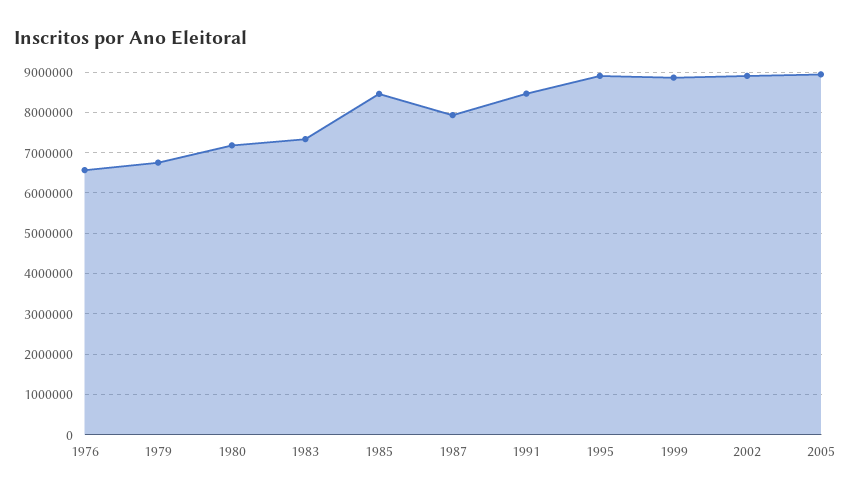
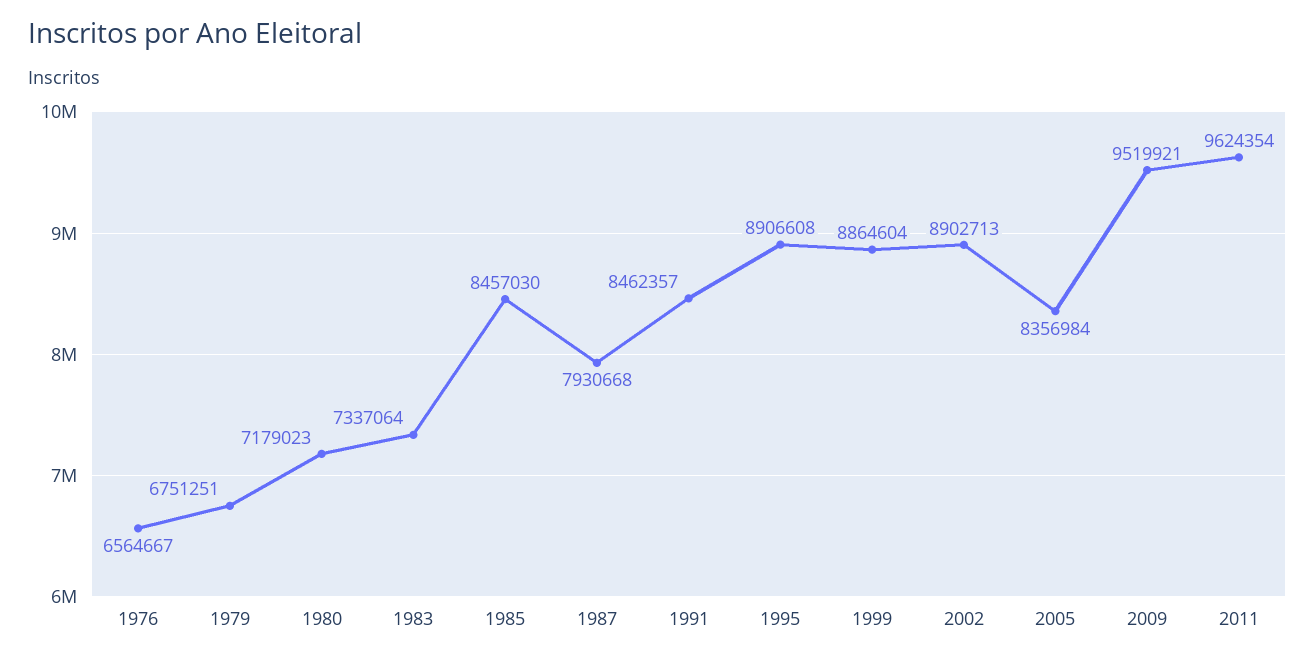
2005: 9000000 -> 8356984
2009: none -> 9519921
2011: none -> 9624354

